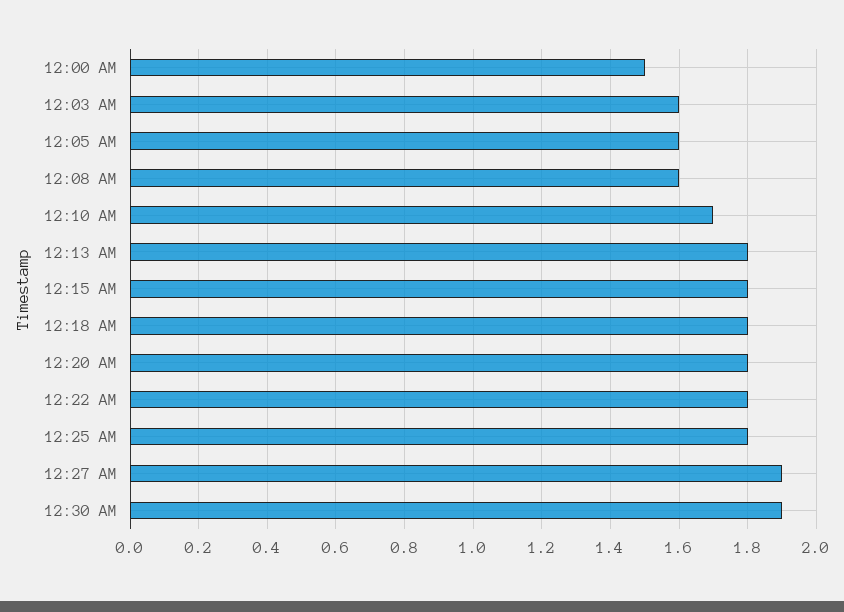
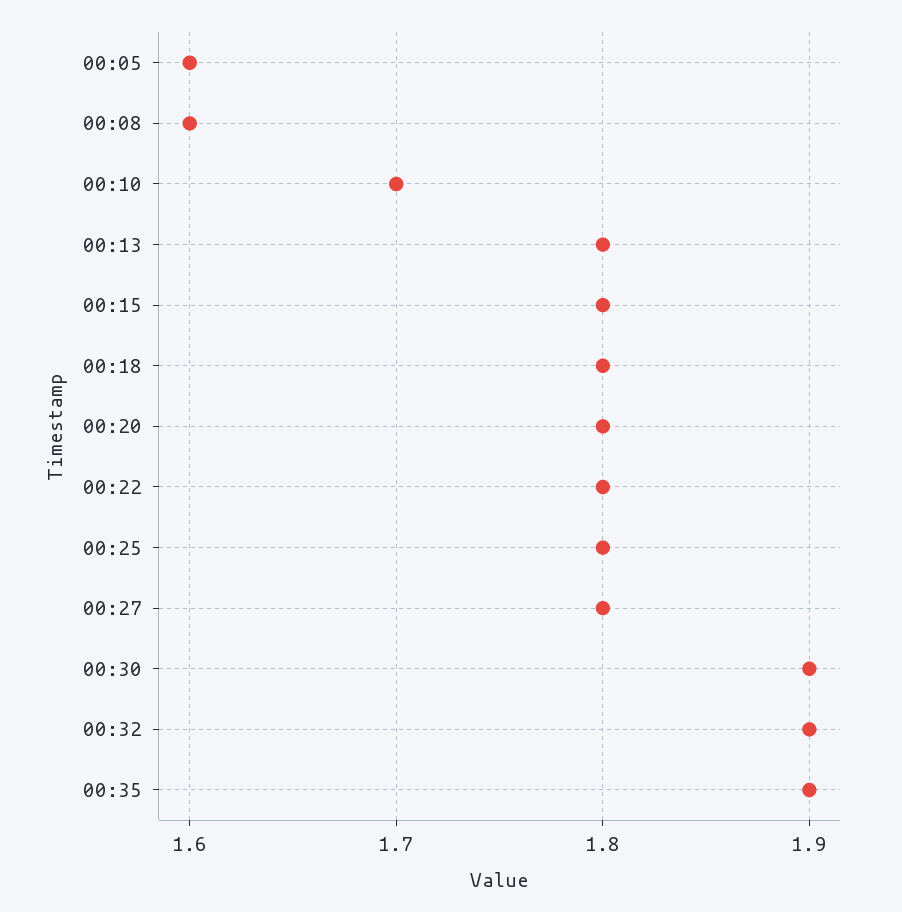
12:00 AM: 1.5 -> none
12:03 AM: 1.6 -> none
12:27 AM: 1.9 -> 1.8
00:32: none -> 1.9
00:35: none -> 1.9

